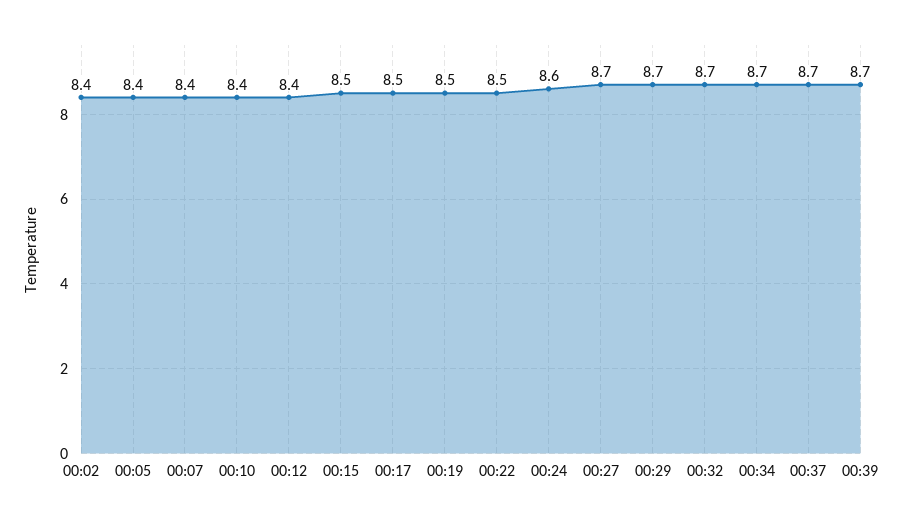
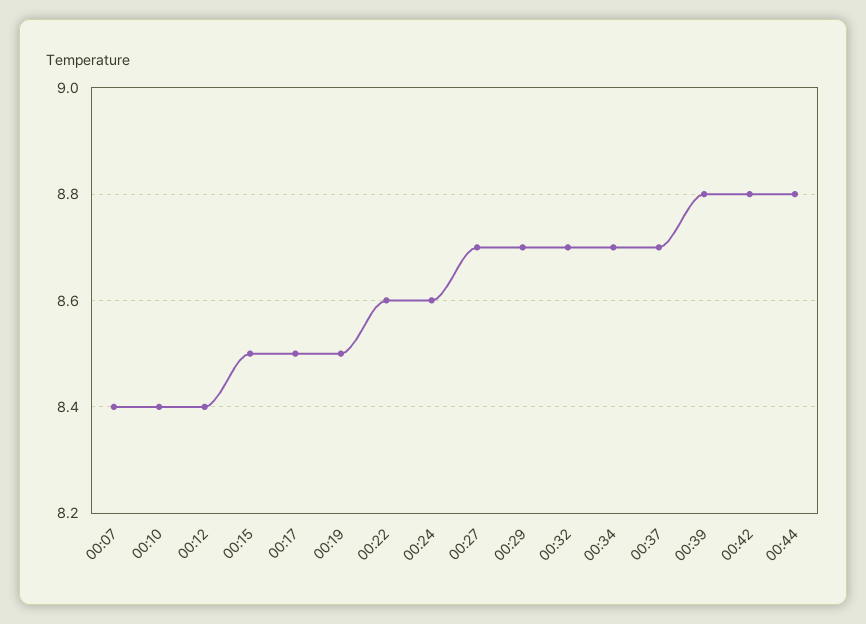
00:02: 8.4 -> none
00:05: 8.4 -> none
00:22: 8.5 -> 8.6
00:39: 8.7 -> 8.8
00:42: none -> 8.8
00:44: none -> 8.8

